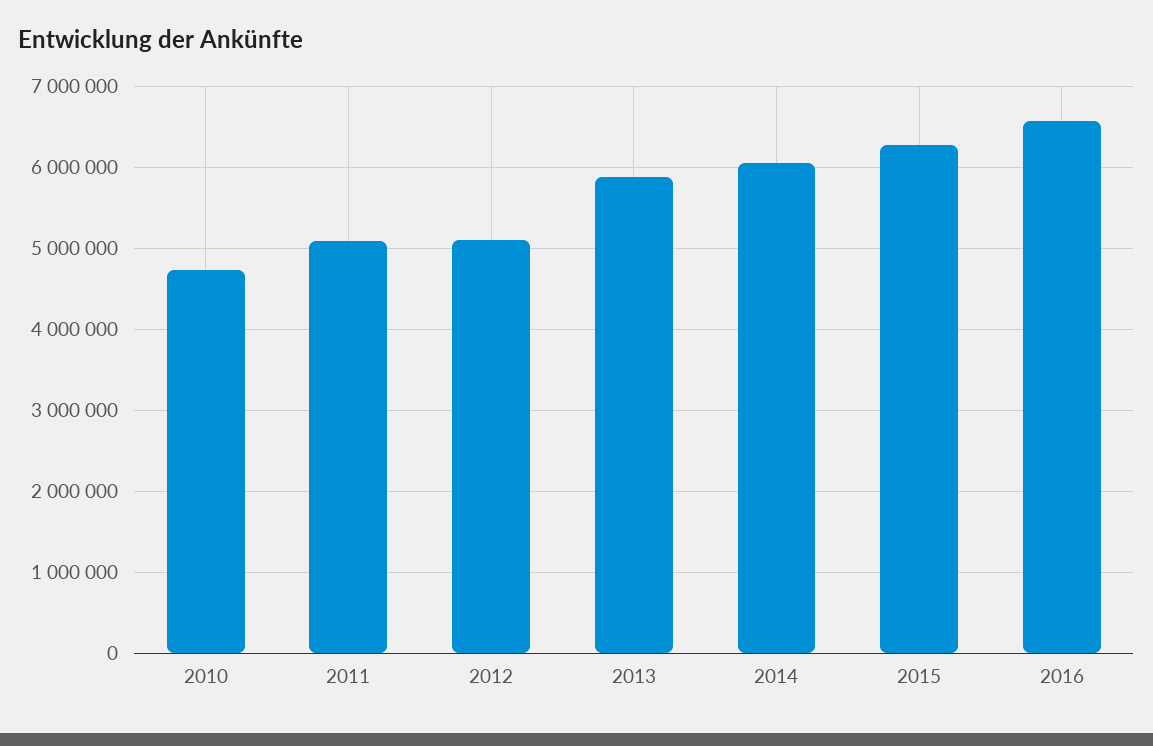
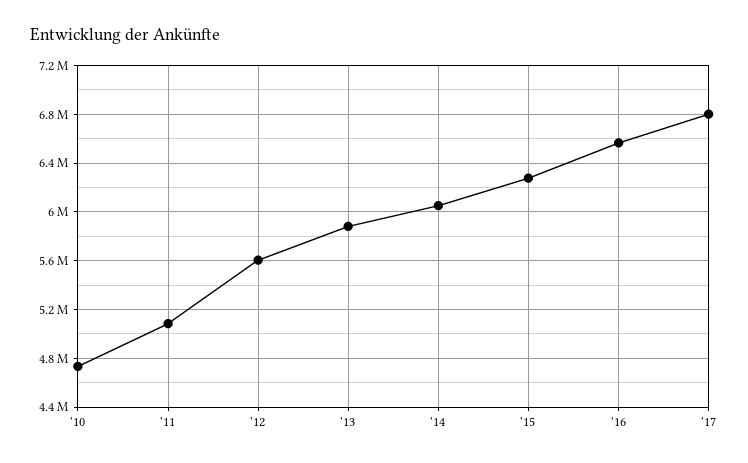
2012: 5100000 -> 5600000
'17: none -> 6800000

